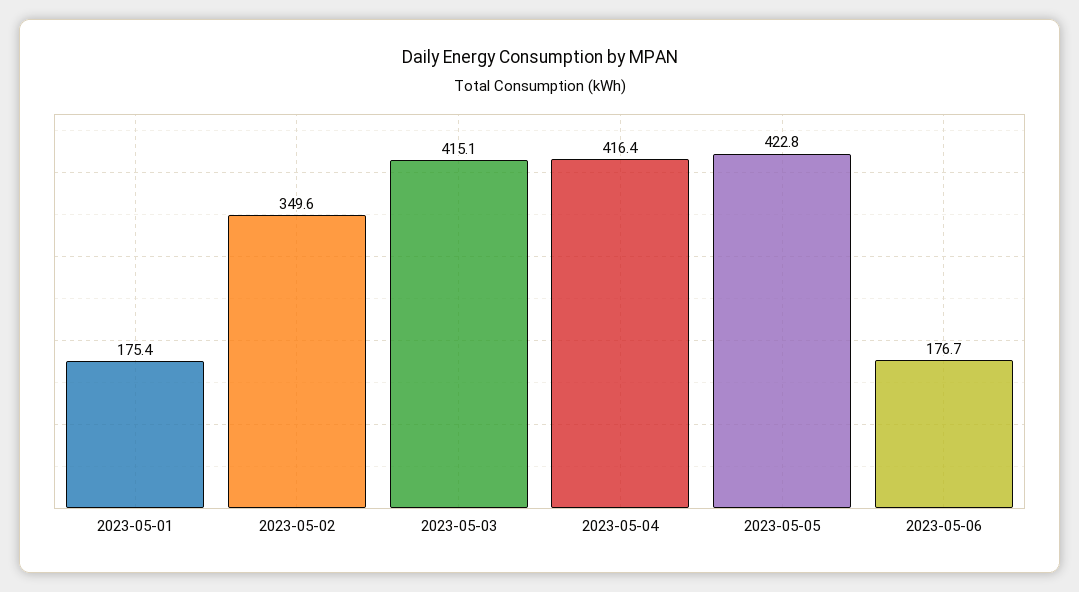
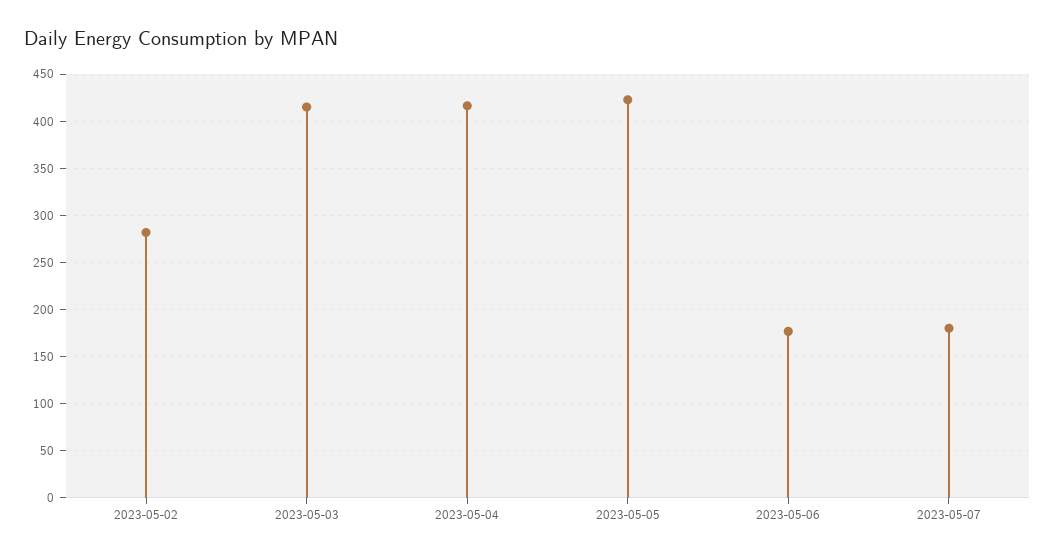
2023-05-01: 175.4 -> none
2023-05-02: 349.6 -> 280
2023-05-07: none -> 180

